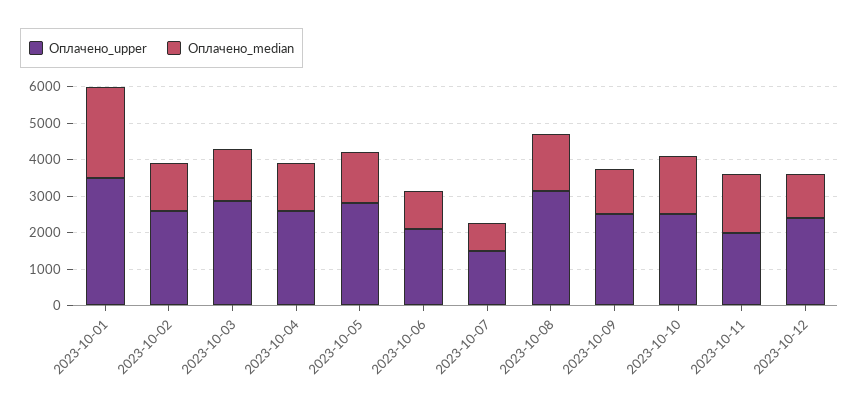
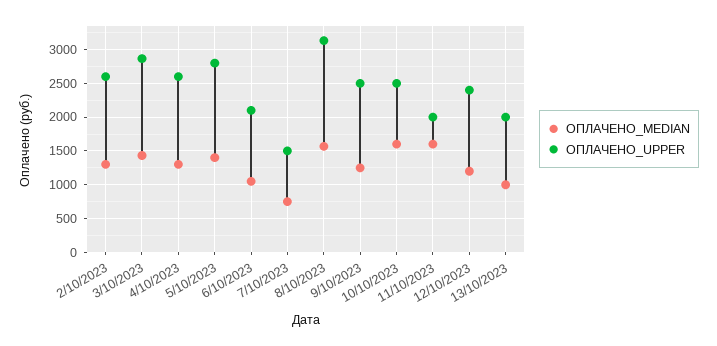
Оплачено_upper, 2023-10-01: 3500 -> none
Оплачено_median, 2023-10-01: 2500 -> none
Оплачено_median, 13/10/2023: none -> 1000
Оплачено_upper, 13/10/2023: none -> 2000

